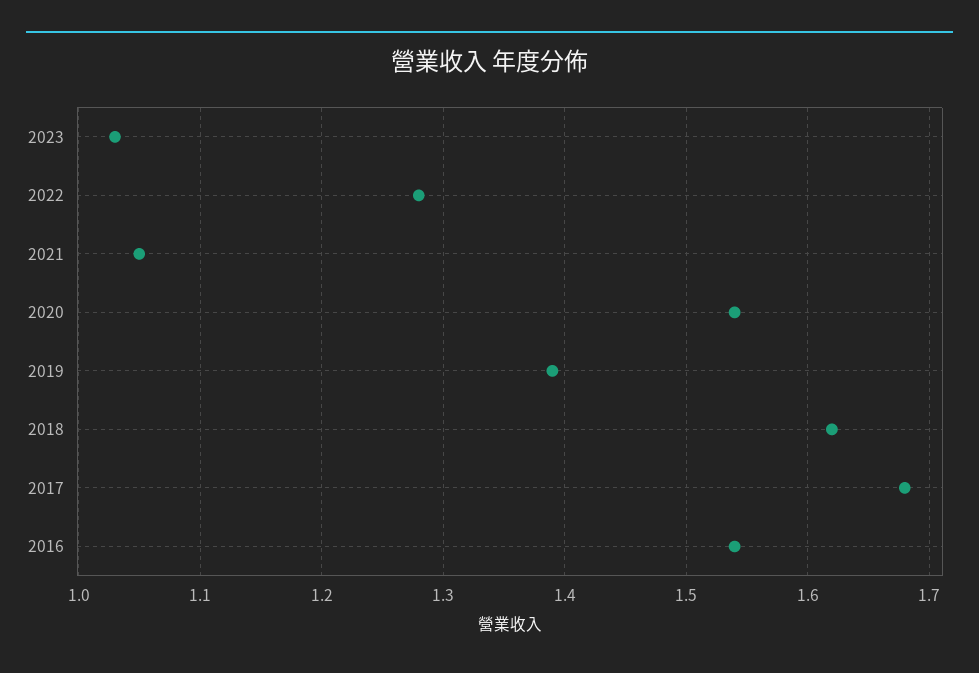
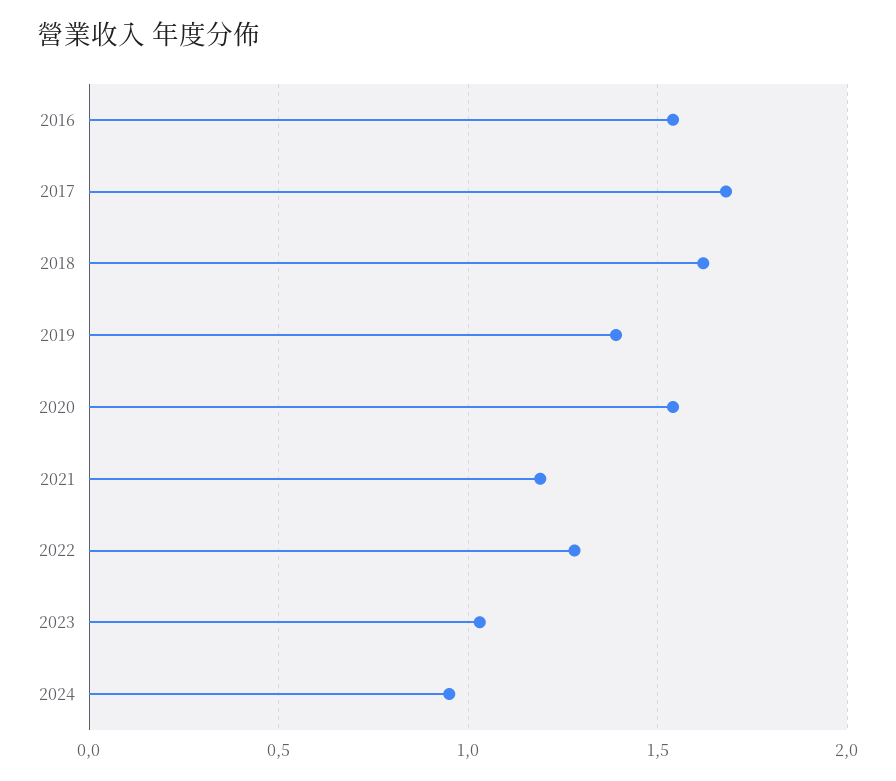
2021: 1.05 -> 1.2
2024: none -> 0.95

